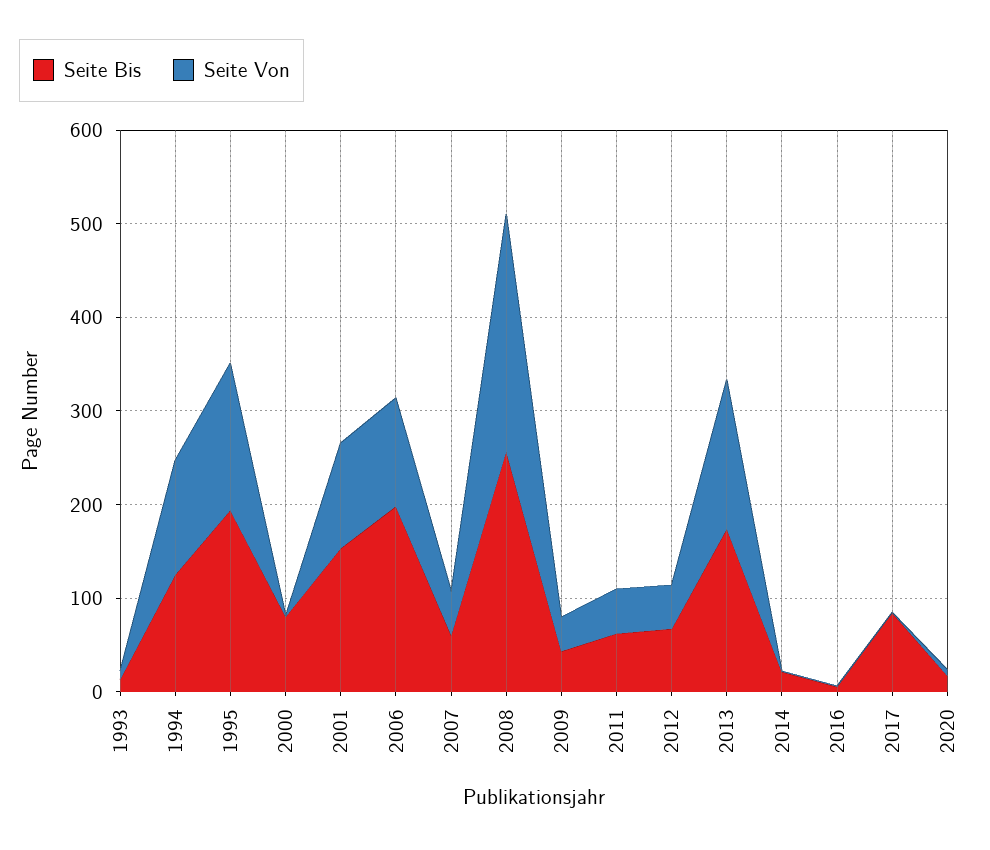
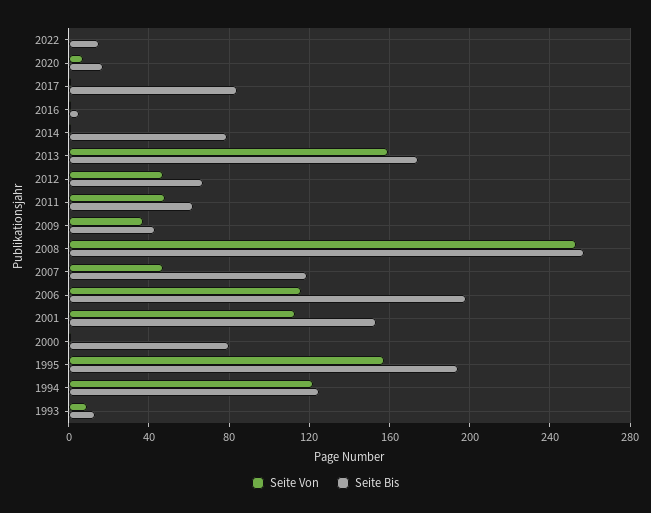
Seite Bis, 2007: 60 -> 120
Seite Bis, 2014: 20 -> 80
Seite Von, 2022: none -> 0
Seite Bis, 2022: none -> 15

